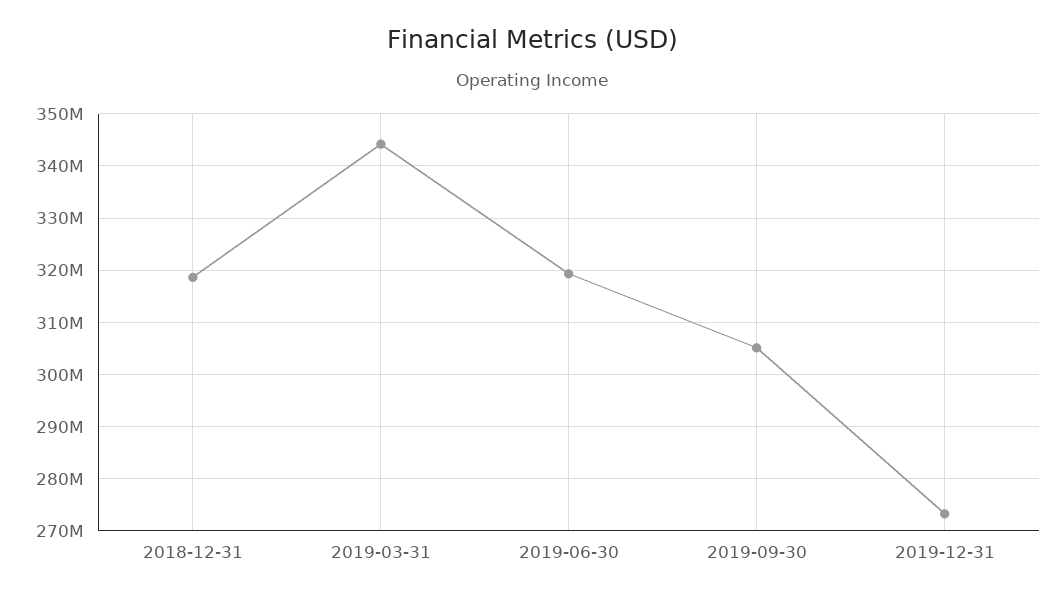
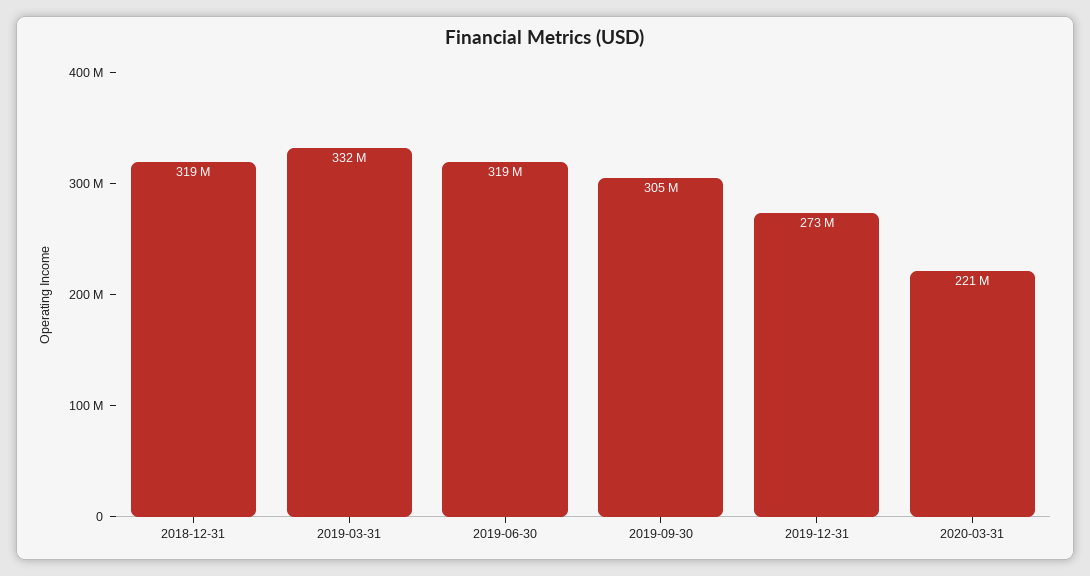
2019-03-31: 344000000 -> 332000000
2020-03-31: none -> 221000000

